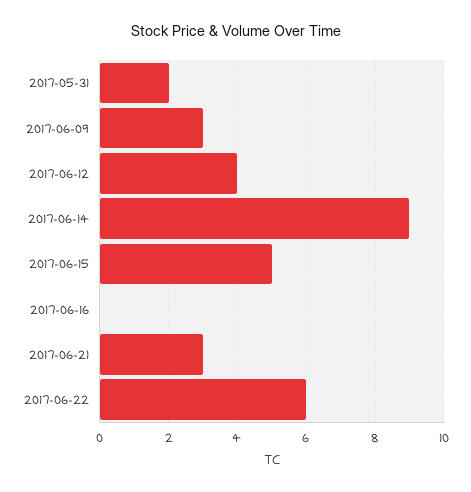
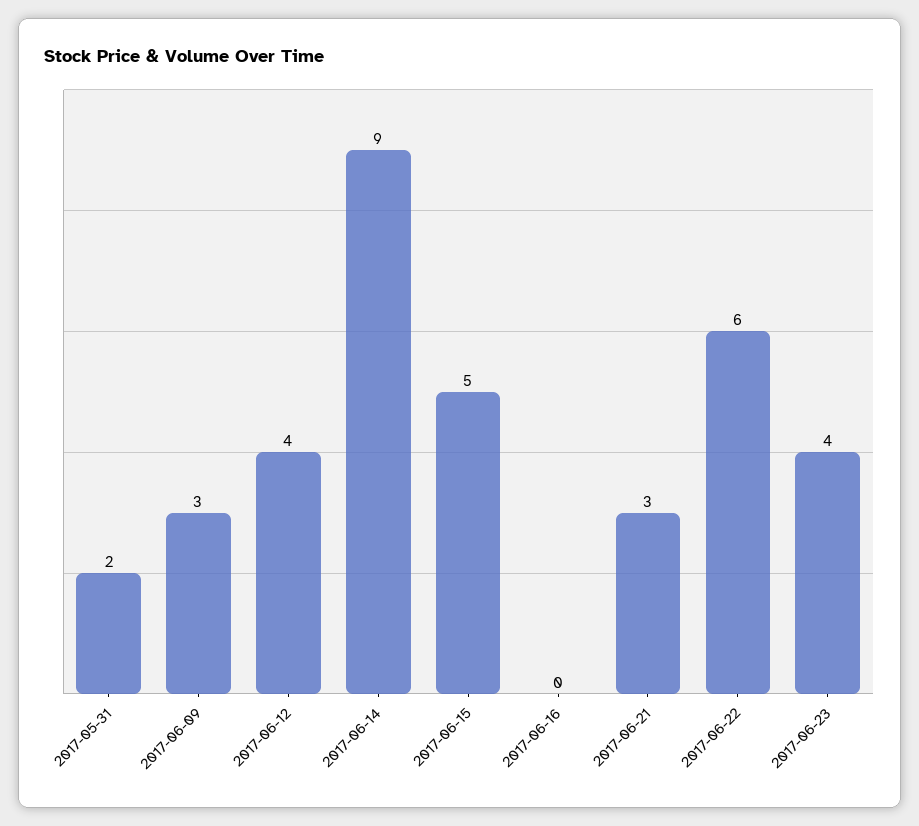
2017-06-23: none -> 4

